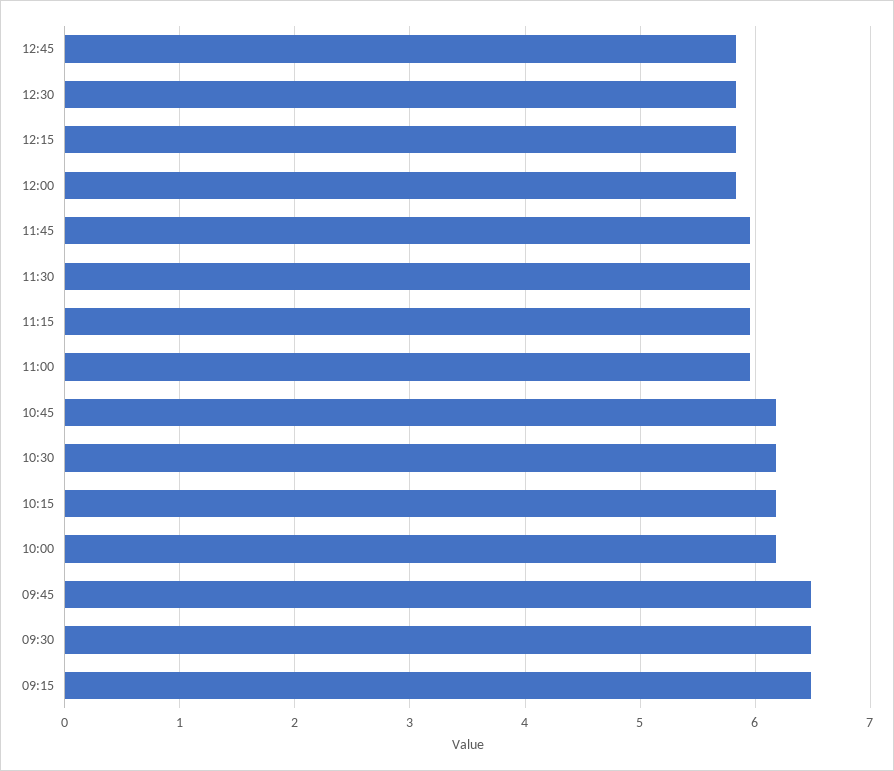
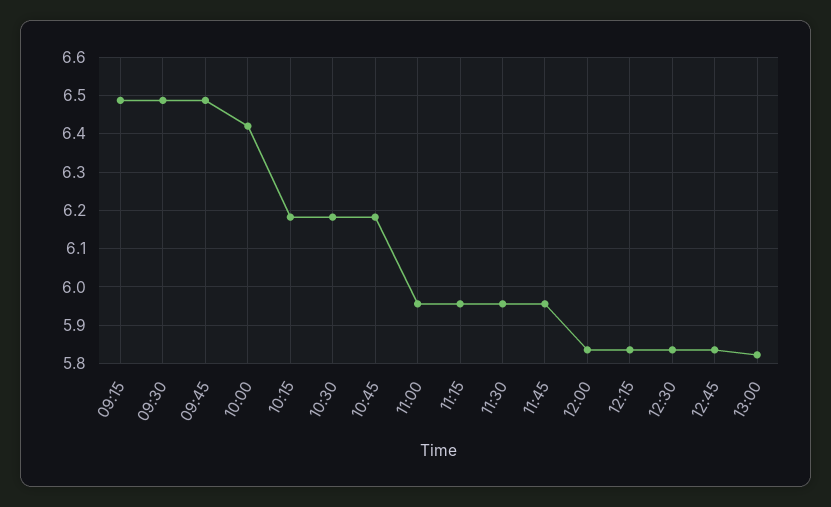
10:00: 6.2 -> 6.42
13:00: none -> 5.82

